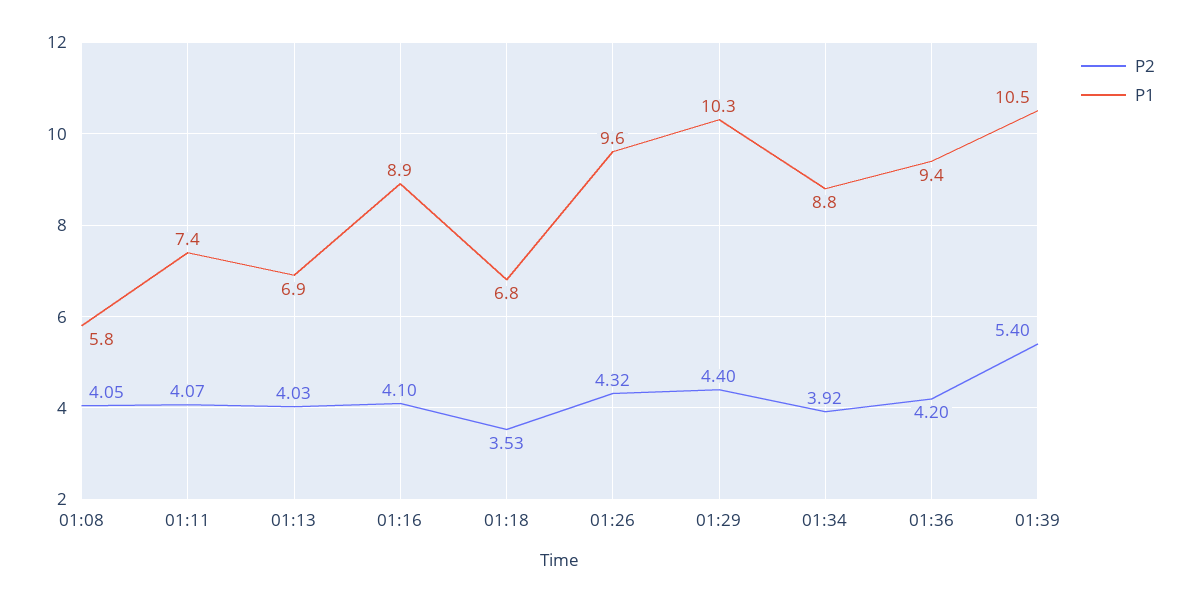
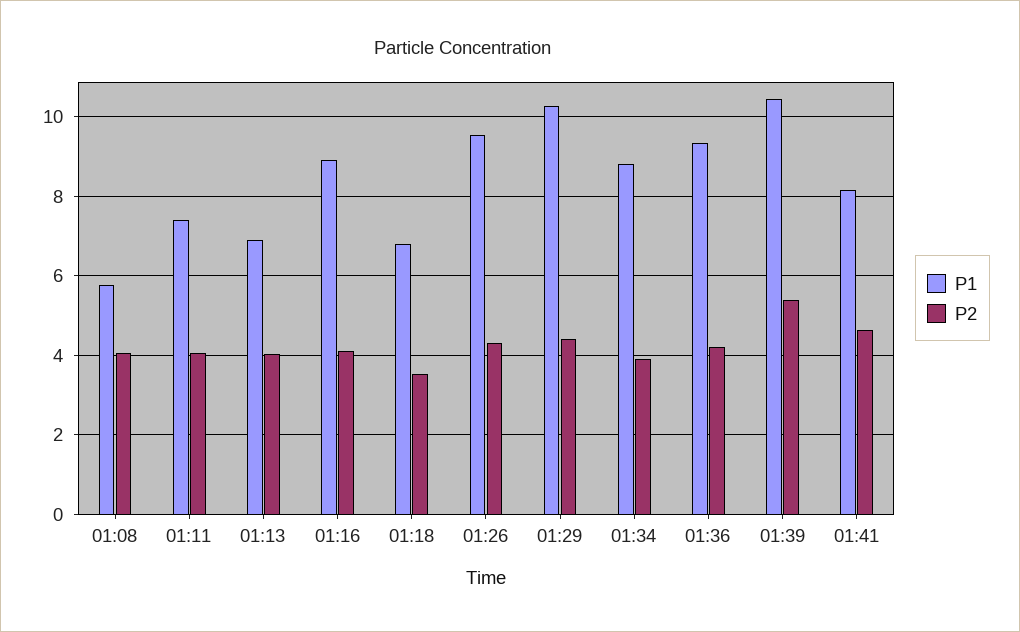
P1, 01:41: none -> 8.2
P2, 01:41: none -> 4.6

